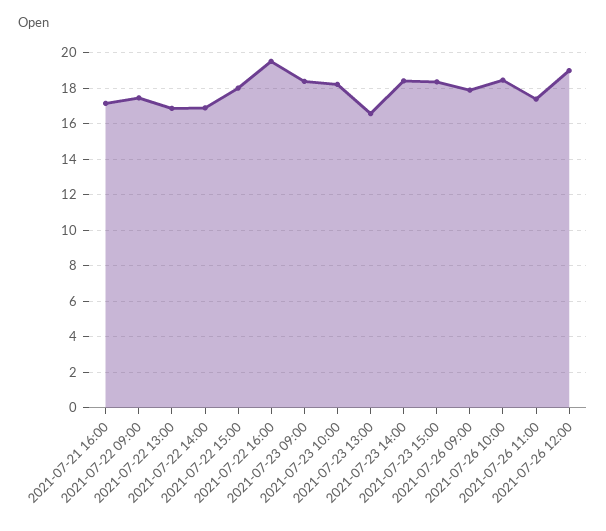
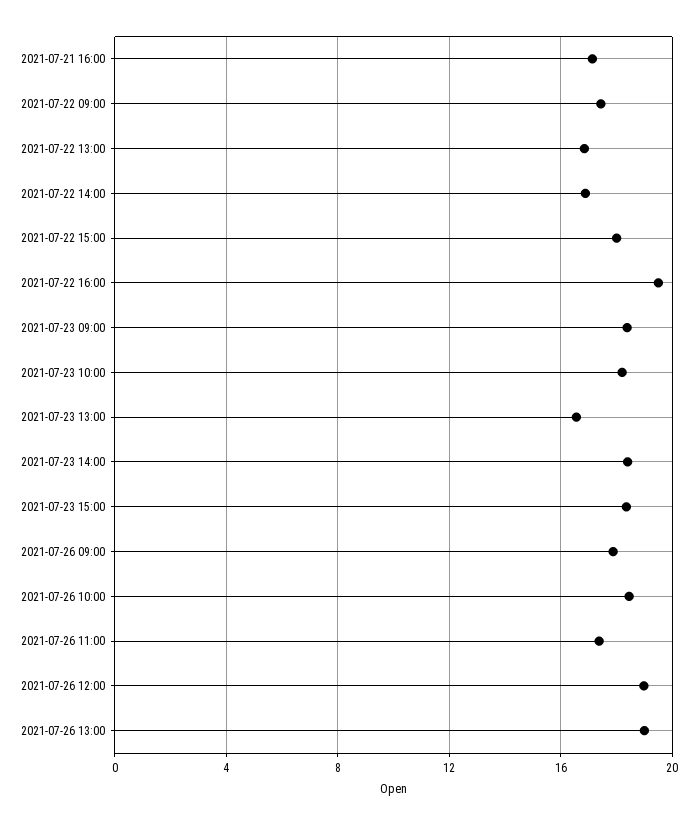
2021-07-26 13:00: none -> 19

